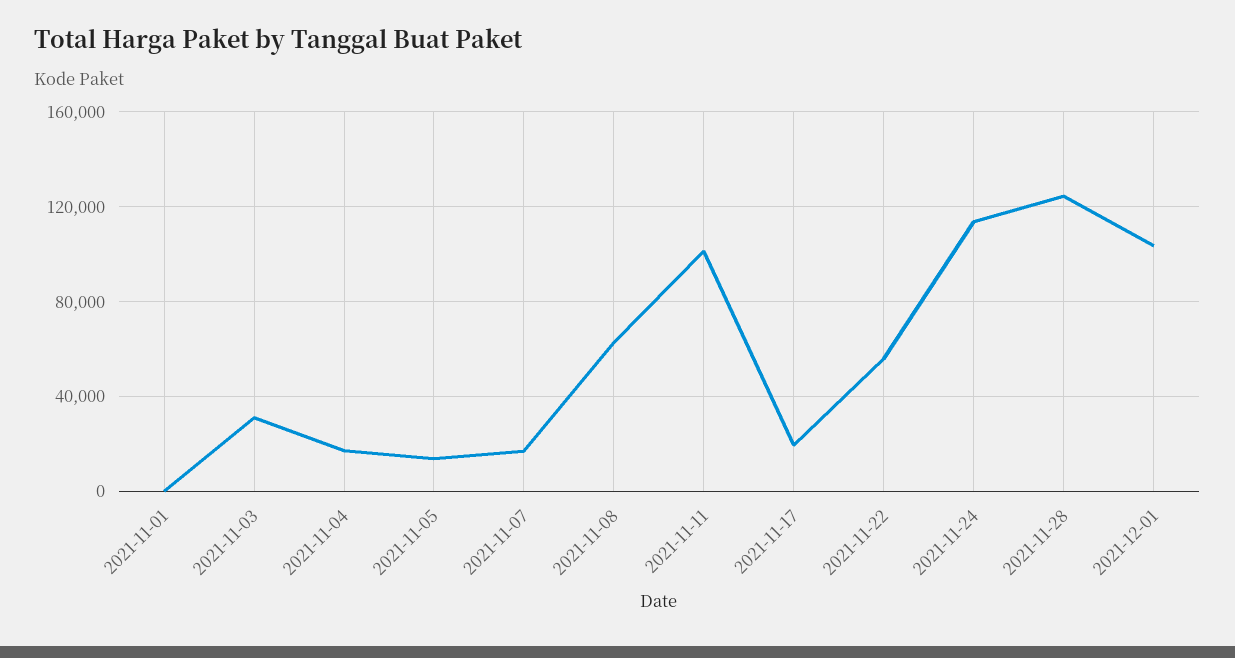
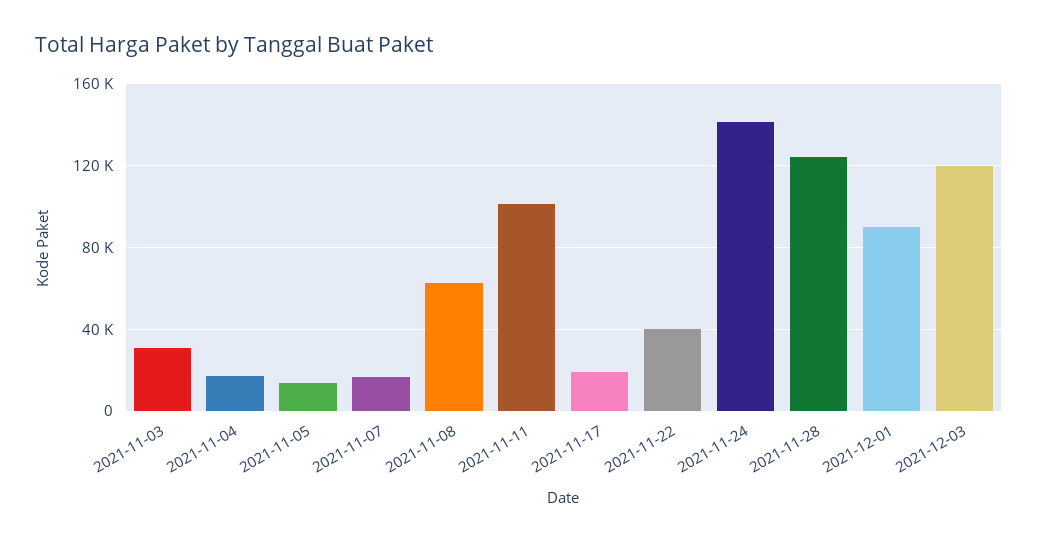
2021-11-01: 0 -> none
2021-11-22: 55000 -> 40000
2021-11-24: 115000 -> 140000
2021-12-01: 105000 -> 90000
2021-12-03: none -> 120000

